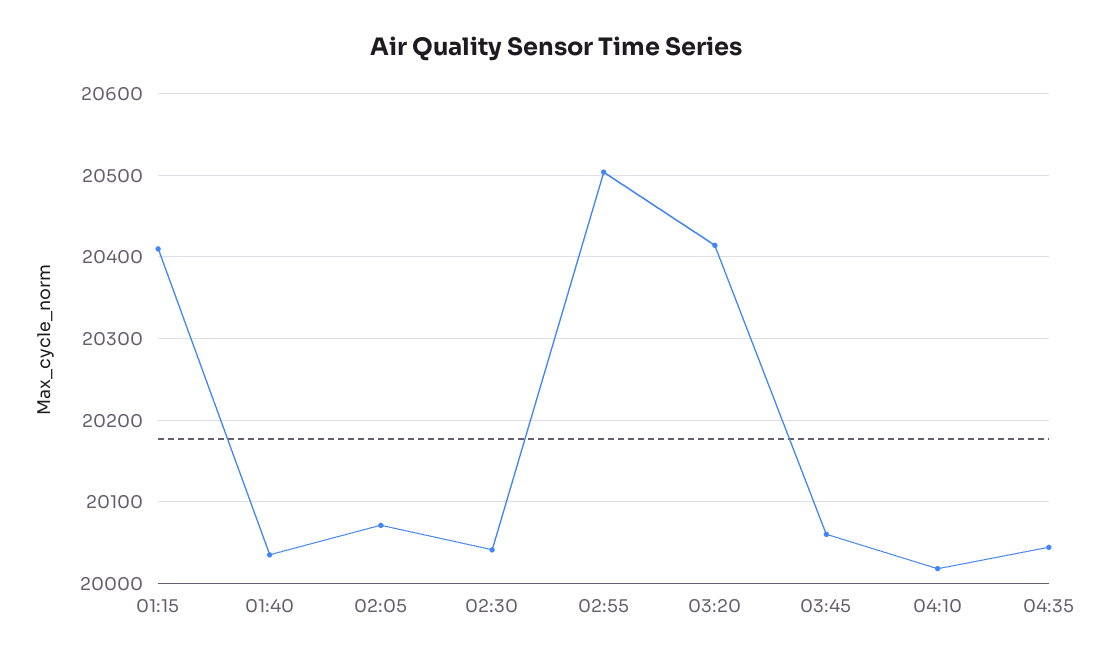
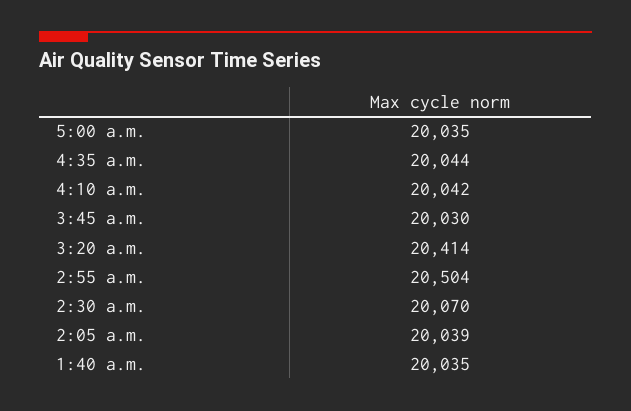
01:15: 20410 -> none
02:05: 20070 -> 20039
02:30: 20040 -> 20070
03:45: 20060 -> 20030
04:10: 20020 -> 20042
5:00 a.m.: none -> 20035

